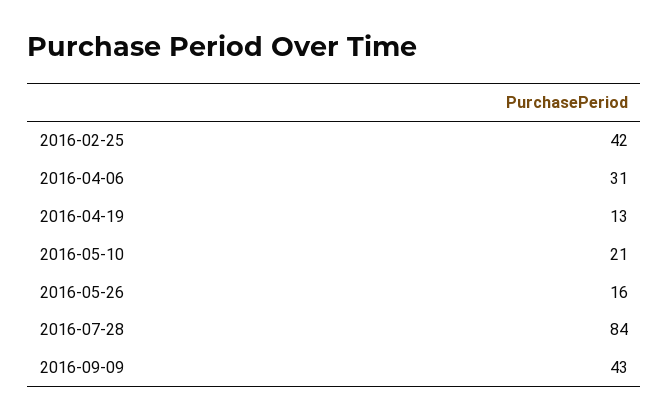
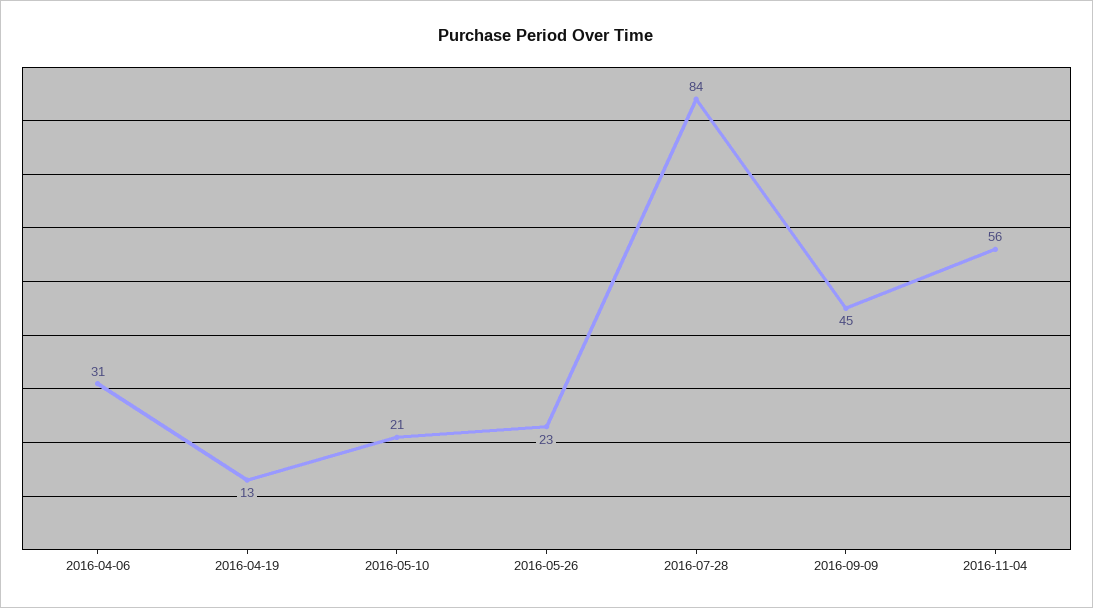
2016-02-25: 42 -> none
2016-05-26: 16 -> 23
2016-09-09: 43 -> 45
2016-11-04: none -> 56

